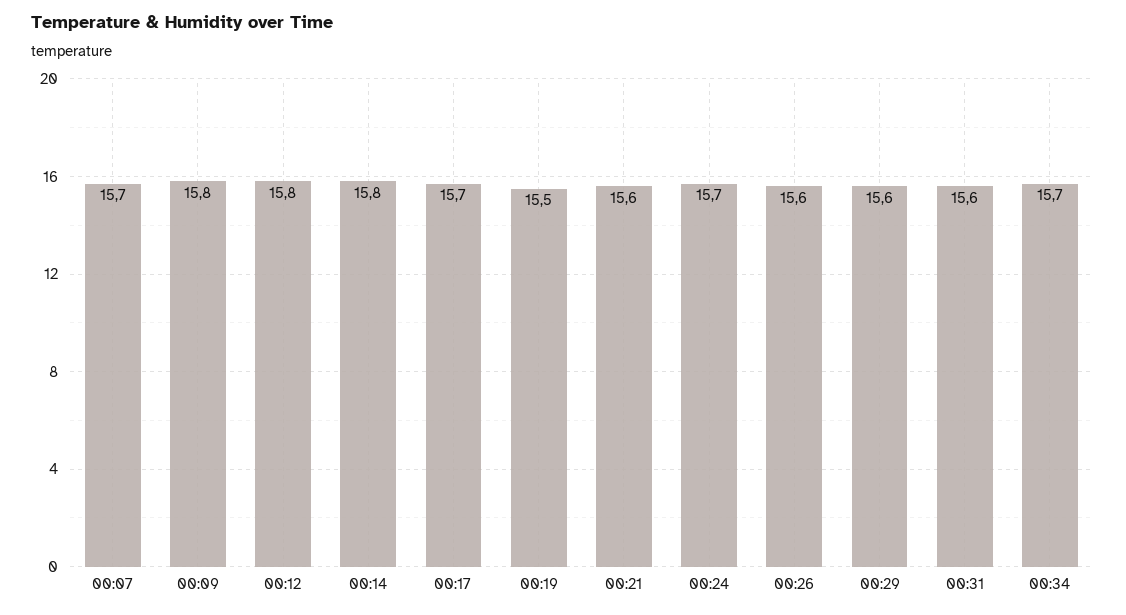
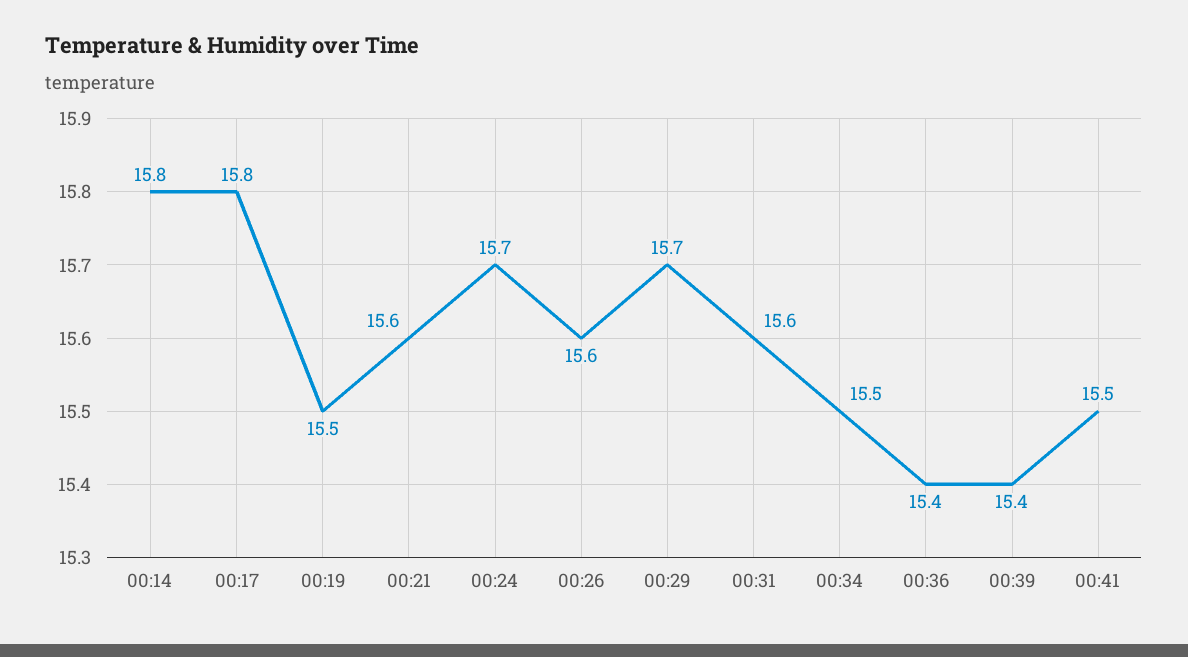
00:07: 15.7 -> none
00:09: 15.8 -> none
00:12: 15.8 -> none
00:17: 15.7 -> 15.8
00:29: 15.6 -> 15.7
00:34: 15.7 -> 15.5
00:36: none -> 15.4
00:39: none -> 15.4
00:41: none -> 15.5

